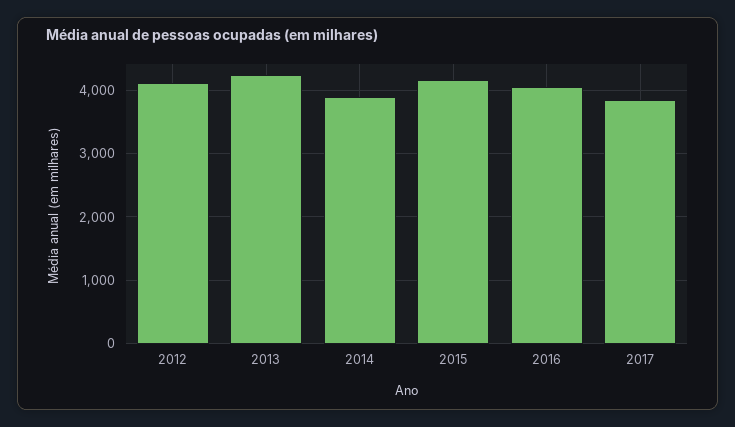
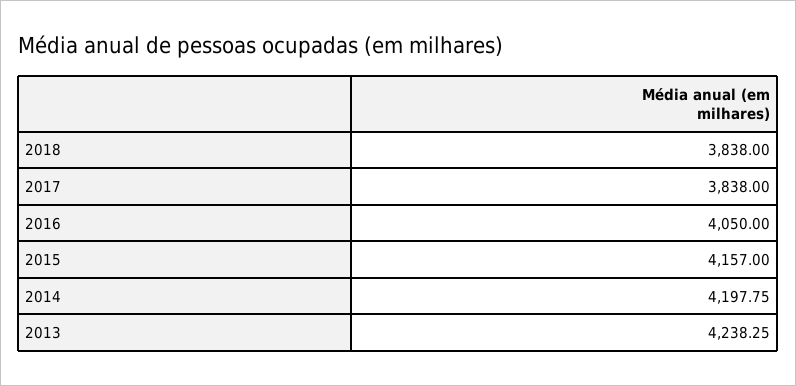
2012: 4100 -> none
2014: 3900 -> 4197.75
2018: none -> 3838

